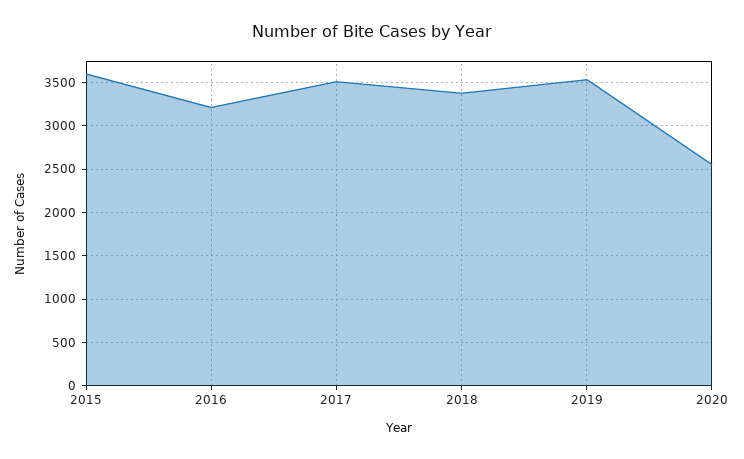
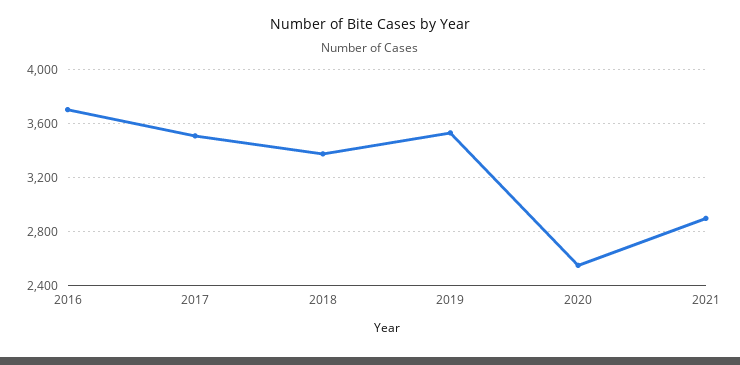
2015: 3600 -> none
2016: 3200 -> 3700
2021: none -> 2900

